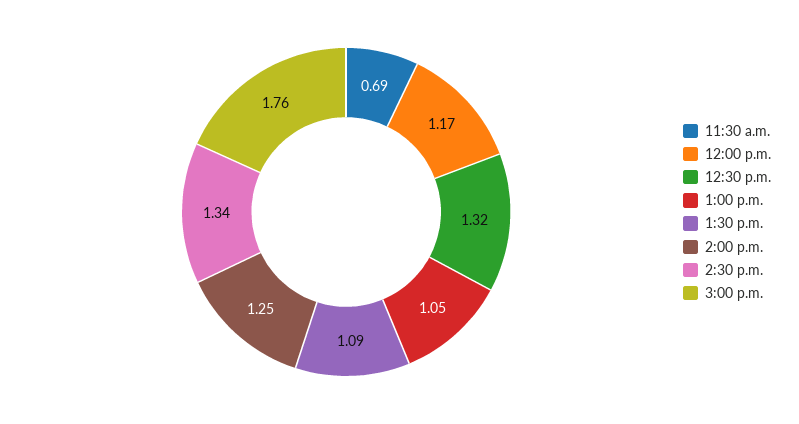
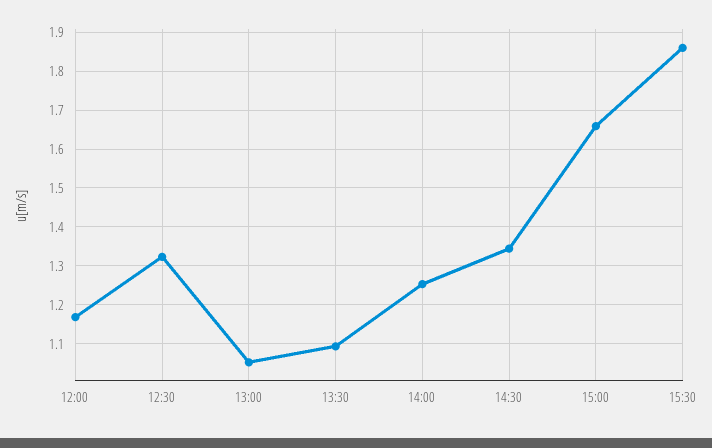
11:30 a.m.: 0.69 -> none
3:00 p.m.: 1.76 -> 1.66
15:30: none -> 1.86

